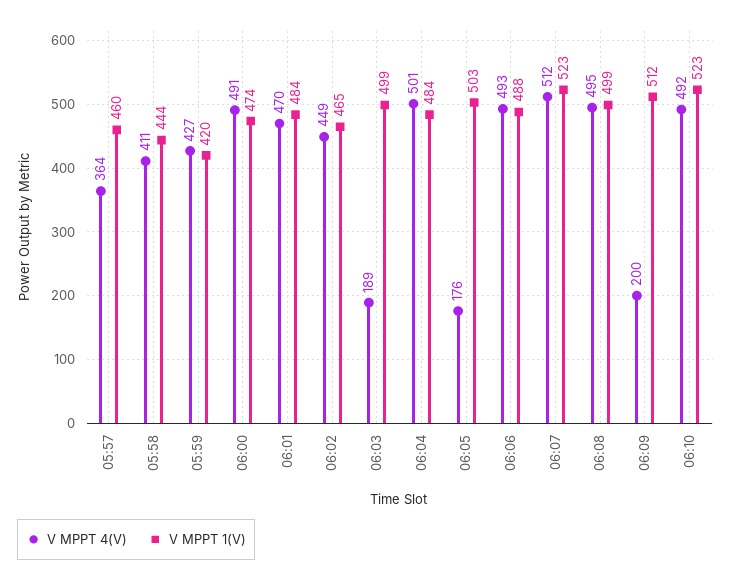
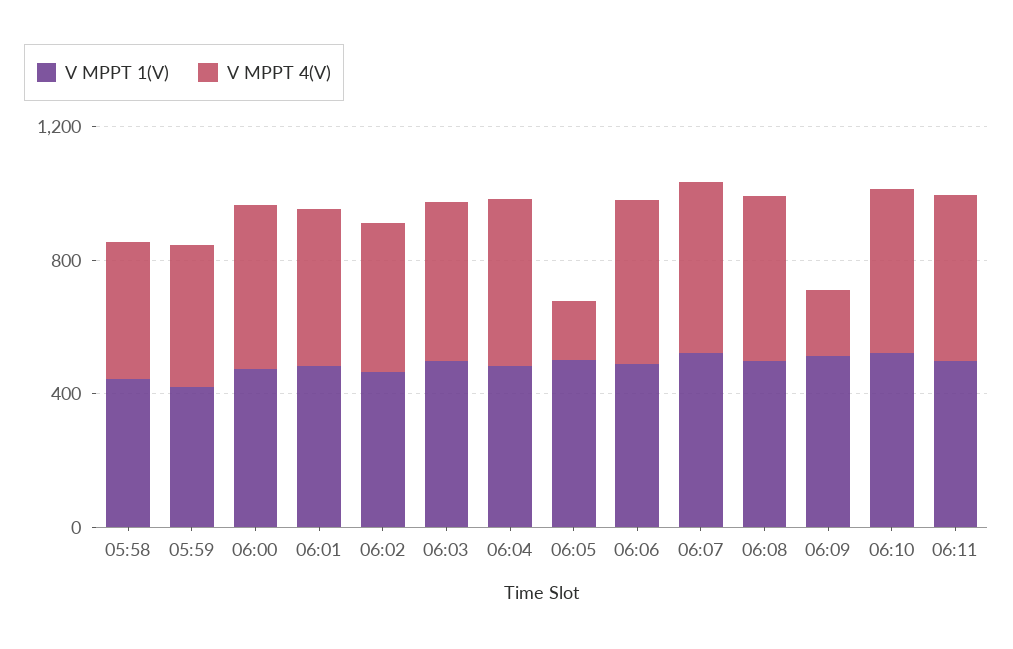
V MPPT 4(V), 05:57: 364 -> none
V MPPT 1(V), 05:57: 460 -> none
V MPPT 4(V), 06:03: 189 -> 500
V MPPT 1(V), 06:11: none -> 500
V MPPT 4(V), 06:11: none -> 500

